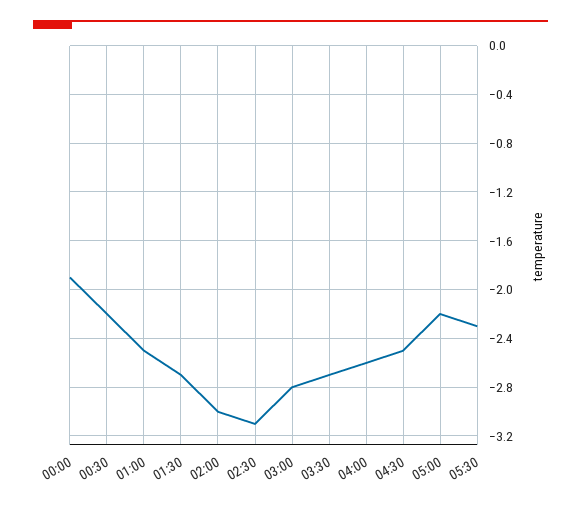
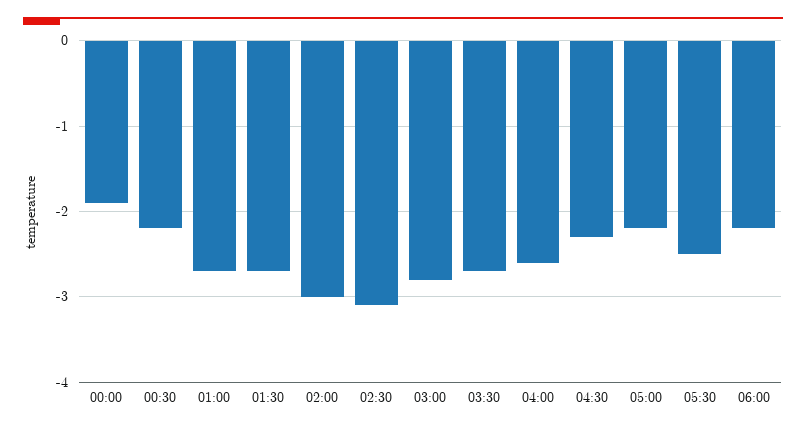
01:00: -2.5 -> -2.7
04:30: -2.5 -> -2.3
05:30: -2.3 -> -2.5
06:00: none -> -2.2

